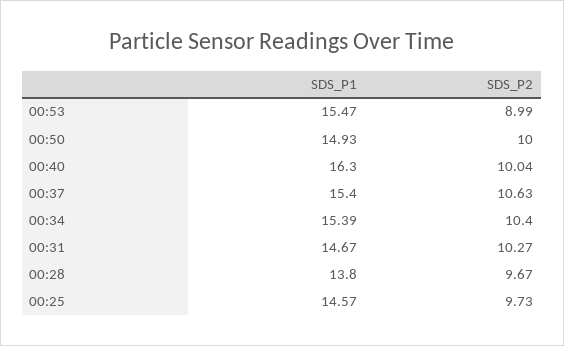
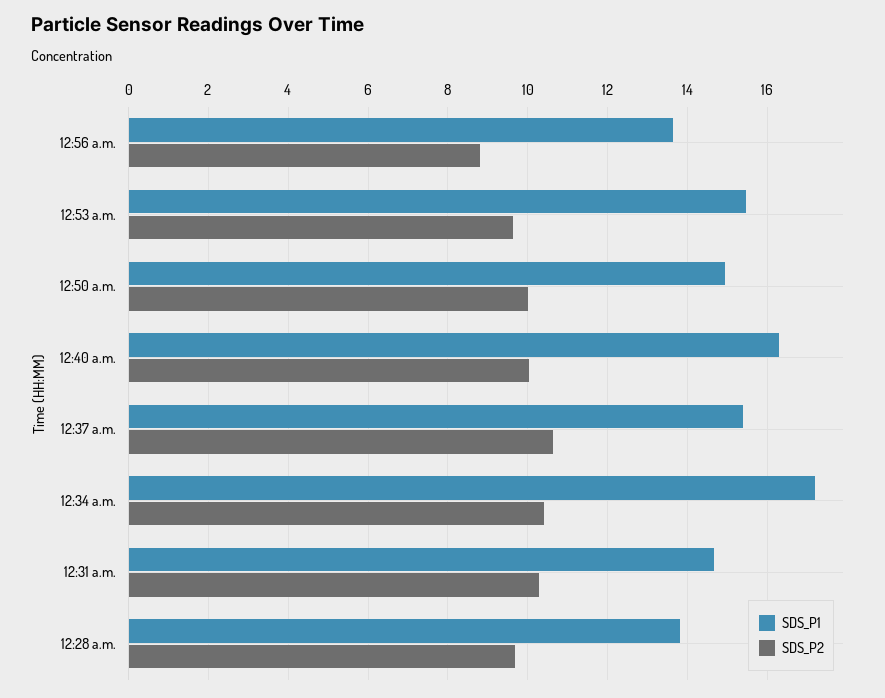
SDS_P2, 00:53: 8.99 -> 9.6
SDS_P1, 00:34: 15.39 -> 17.2
SDS_P1, 00:25: 14.57 -> none
SDS_P2, 00:25: 9.73 -> none
SDS_P1, 12:56 a.m.: none -> 13.6
SDS_P2, 12:56 a.m.: none -> 8.8

